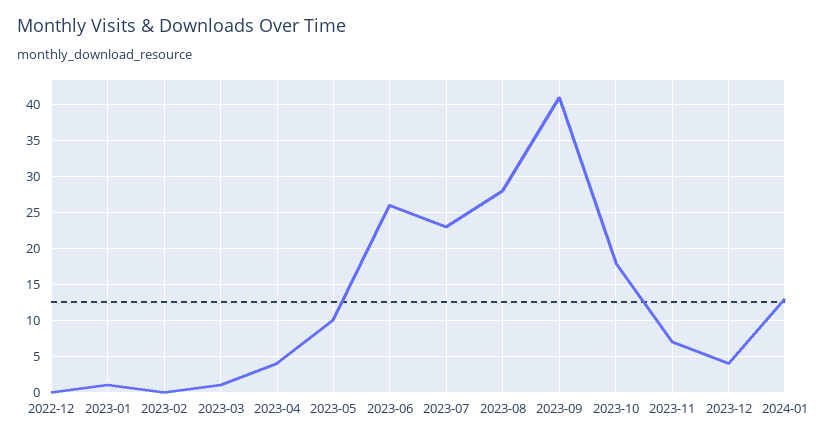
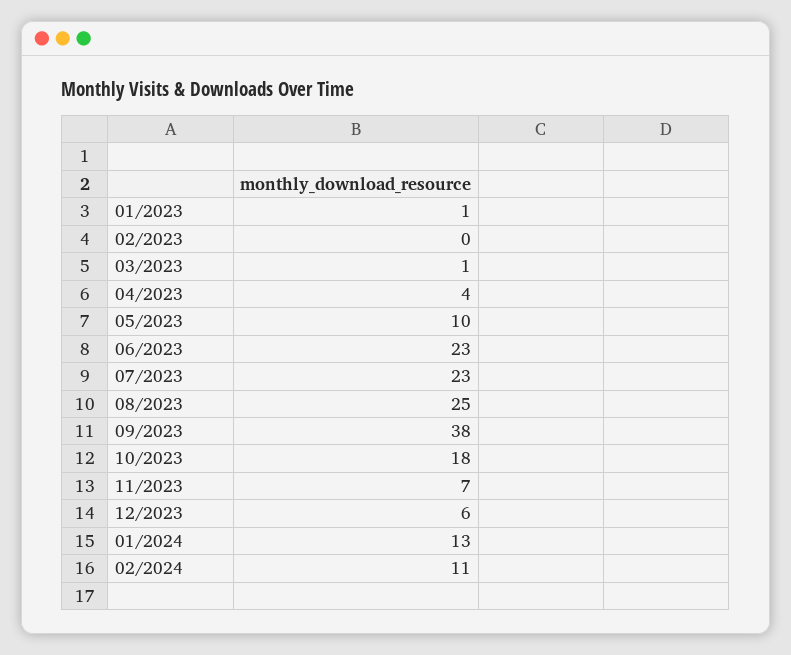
2022-12: 0 -> none
2023-06: 26 -> 23
2023-08: 28 -> 25
2023-09: 41 -> 38
2023-12: 4 -> 6
02/2024: none -> 11

